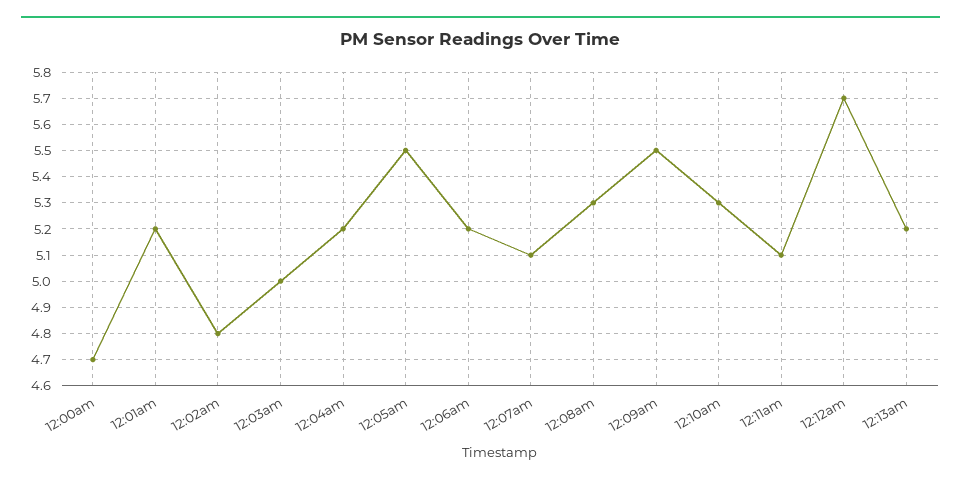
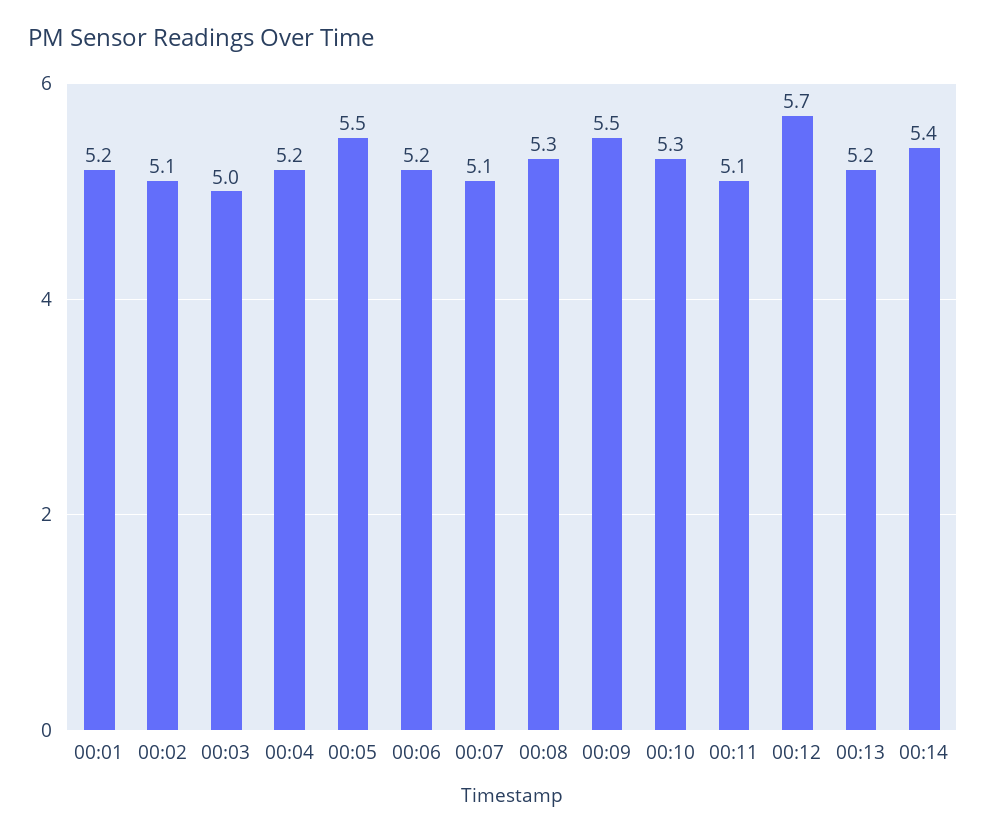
12:00am: 4.7 -> none
12:02am: 4.8 -> 5.1
00:14: none -> 5.4

